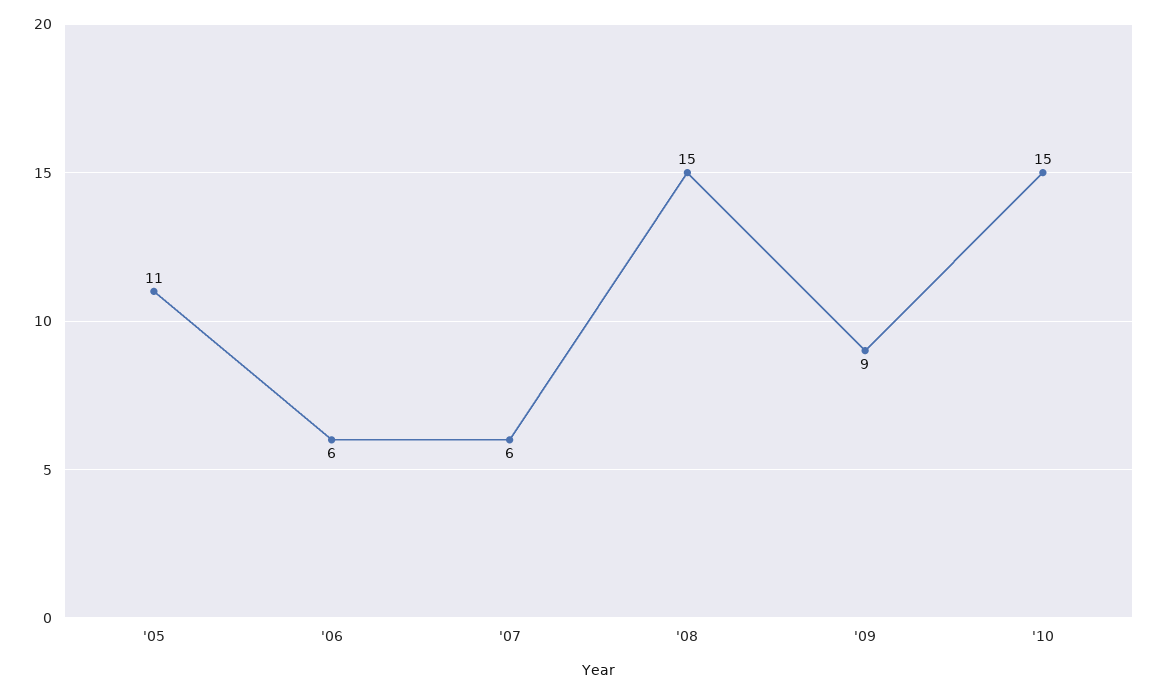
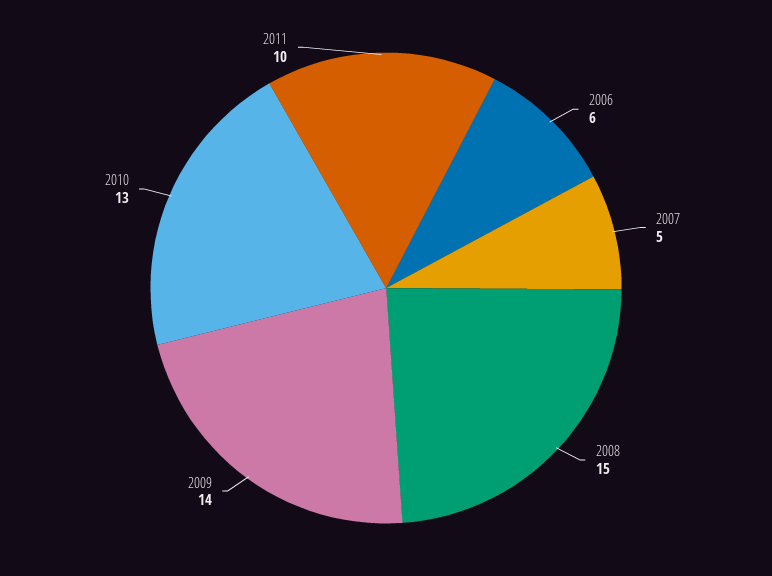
'05: 11 -> none
'07: 6 -> 5
'09: 9 -> 14
'10: 15 -> 13
2011: none -> 10

